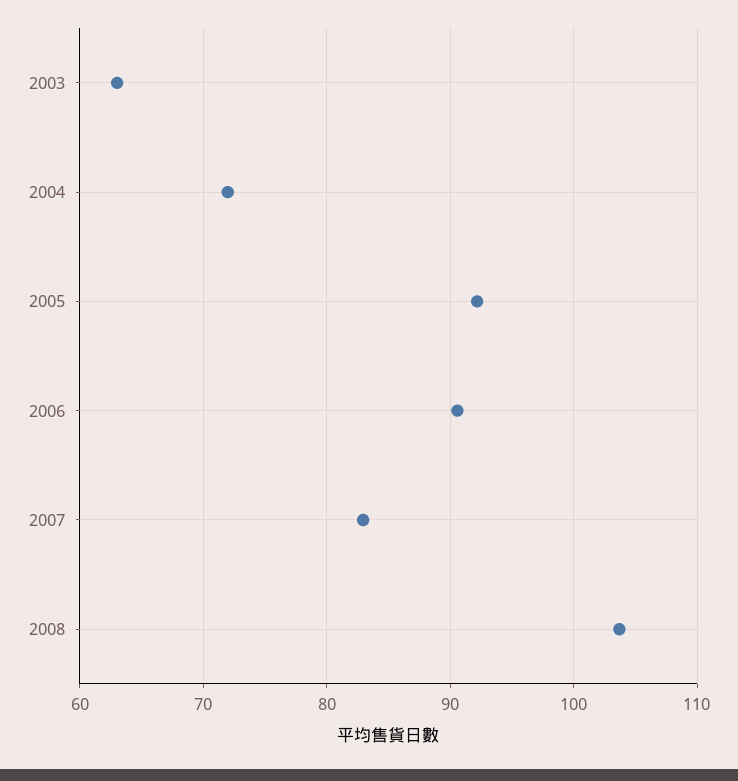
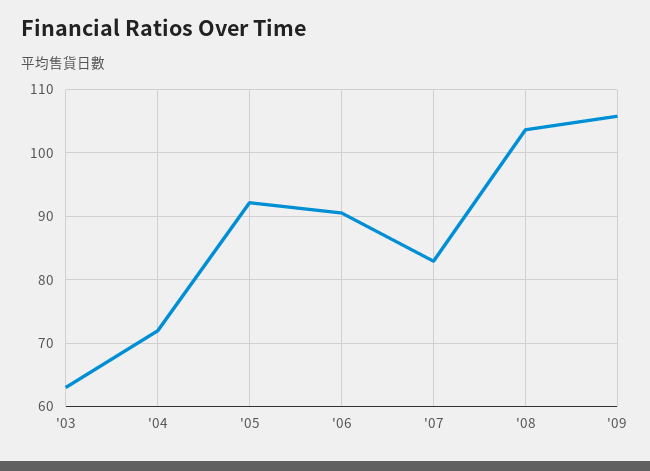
'09: none -> 106

